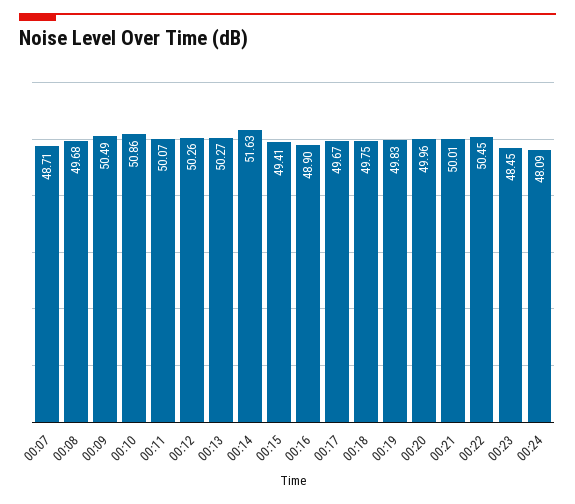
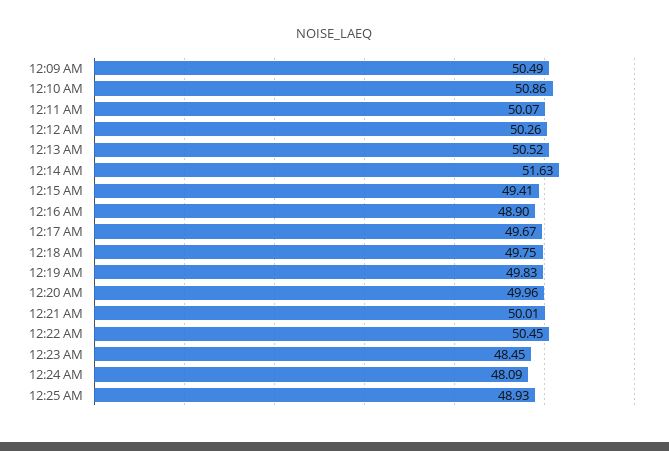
00:07: 48.71 -> none
00:08: 49.68 -> none
00:13: 50.27 -> 50.52
12:25 AM: none -> 48.93

